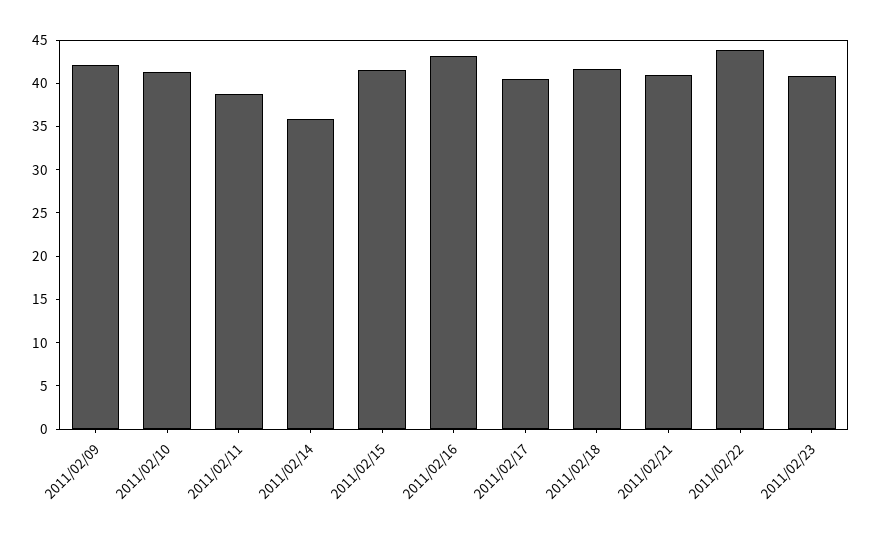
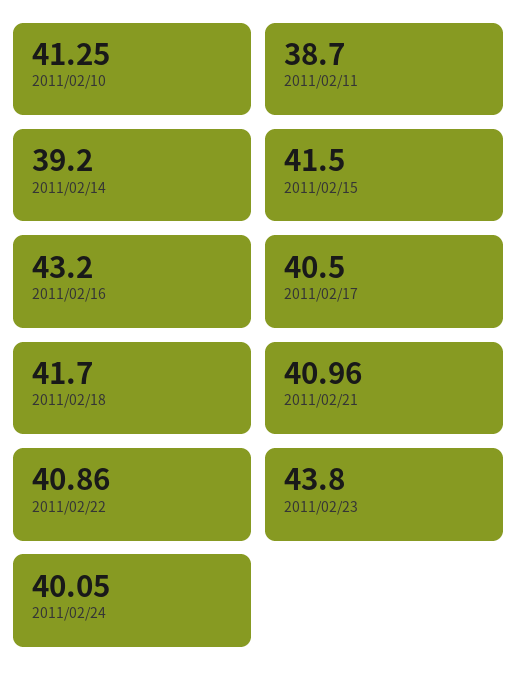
2011/02/09: 42 -> none
2011/02/14: 36 -> 39.2
2011/02/22: 44 -> 40.86
2011/02/23: 41 -> 43.8
2011/02/24: none -> 40.05

